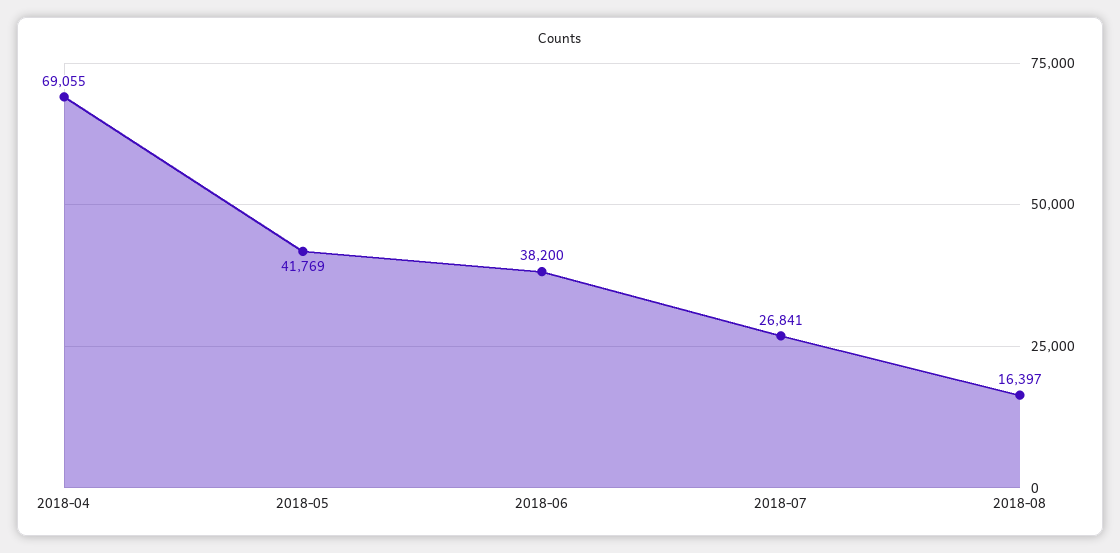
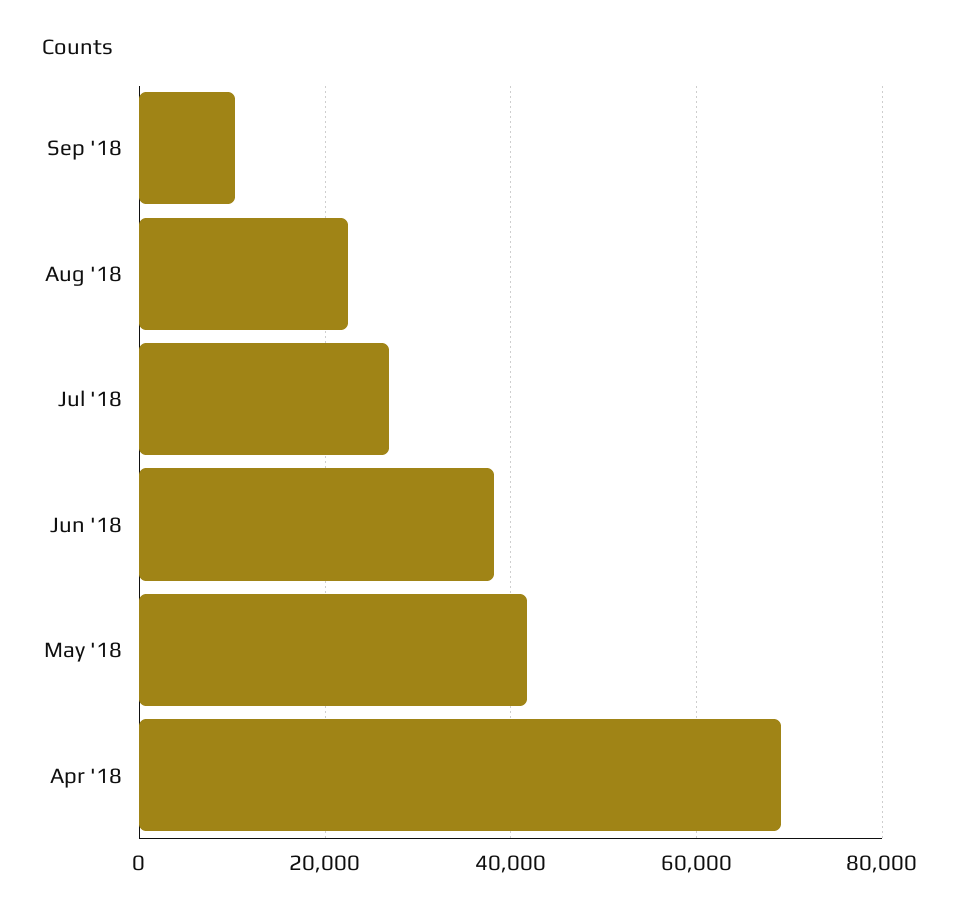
2018-08: 16397 -> 22000
Sep '18: none -> 10000

